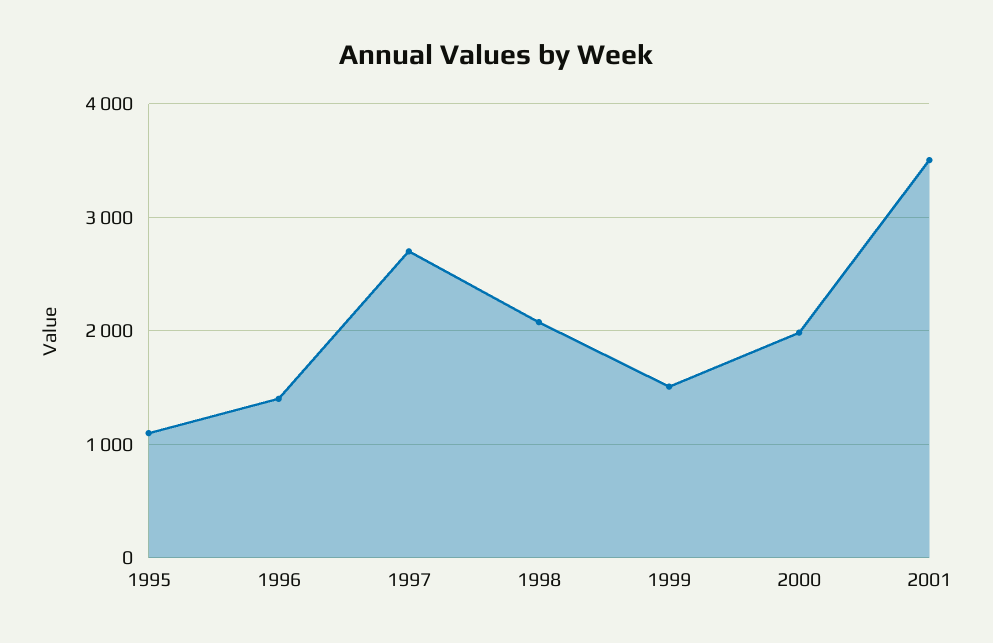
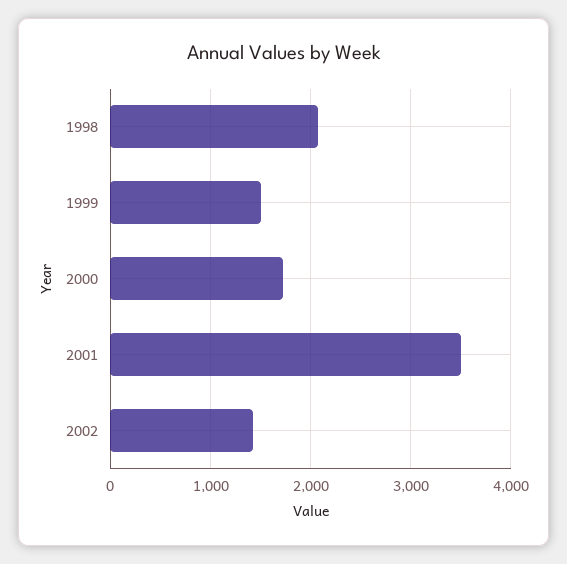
1995: 1100 -> none
1996: 1400 -> none
1997: 2700 -> none
2000: 2000 -> 1700
2002: none -> 1400

